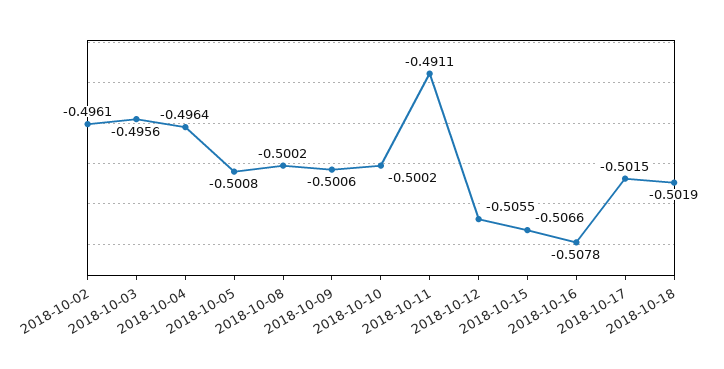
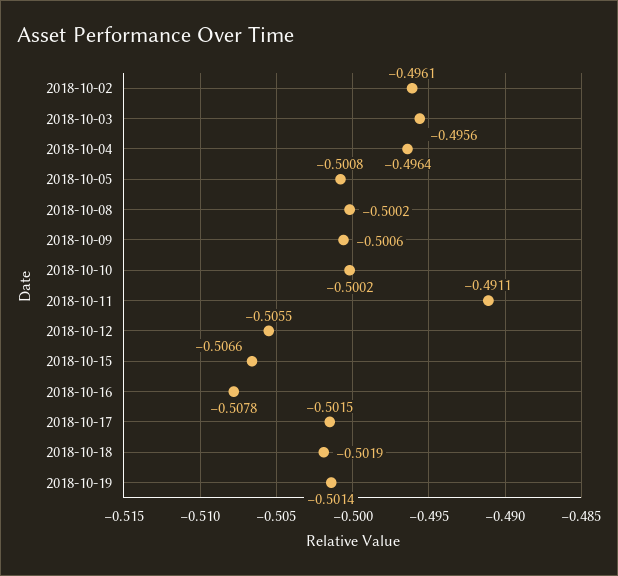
2018-10-19: none -> -0.5014

